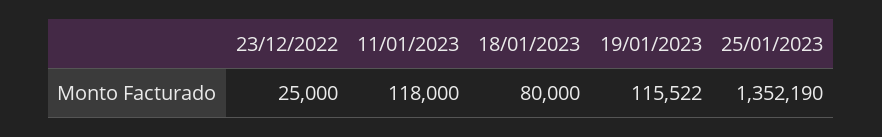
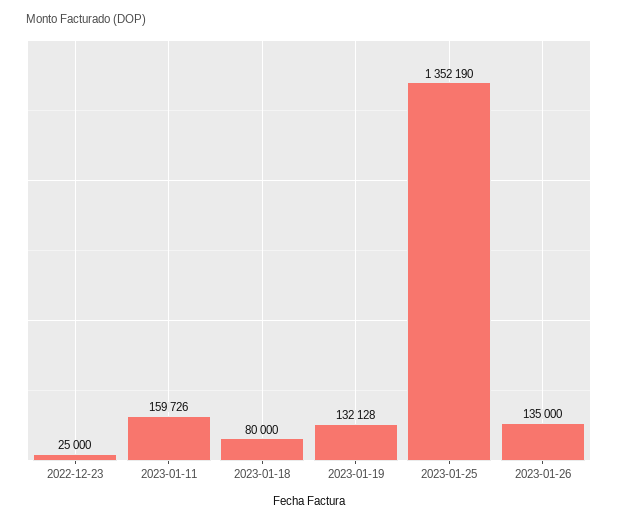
11/01/2023: 118000 -> 159726
19/01/2023: 115522 -> 132128
2023-01-26: none -> 135000

